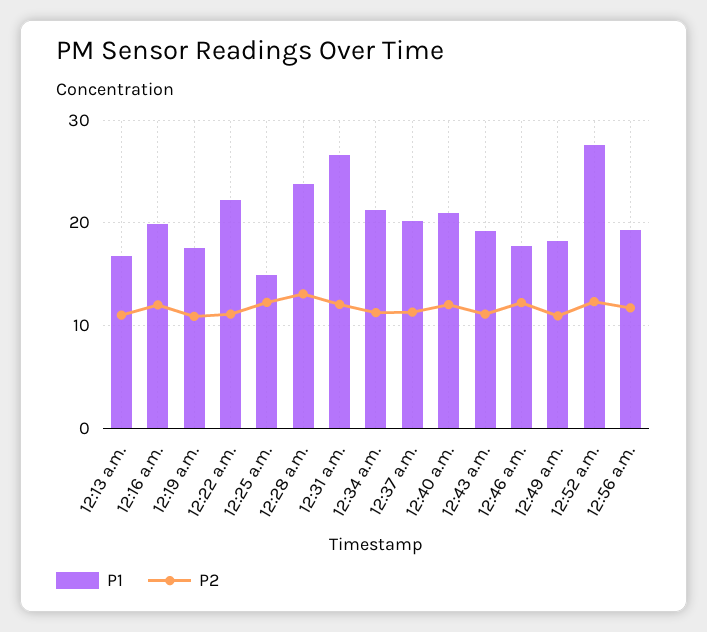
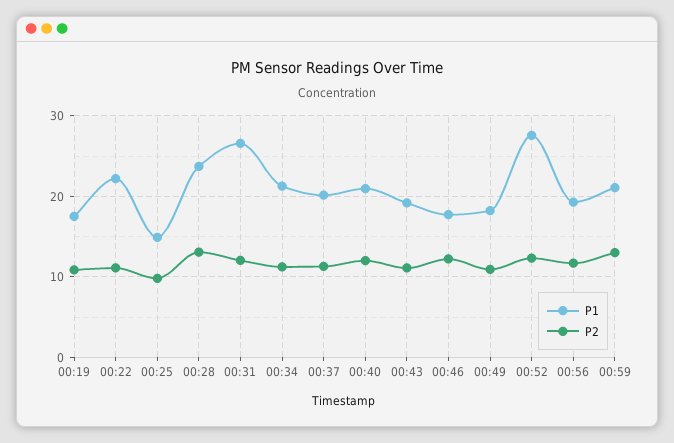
P1, 12:13 a.m.: 17 -> none
P2, 12:13 a.m.: 11 -> none
P1, 12:16 a.m.: 20 -> none
P2, 12:16 a.m.: 12 -> none
P2, 12:25 a.m.: 12 -> 10
P1, 00:59: none -> 21
P2, 00:59: none -> 13

